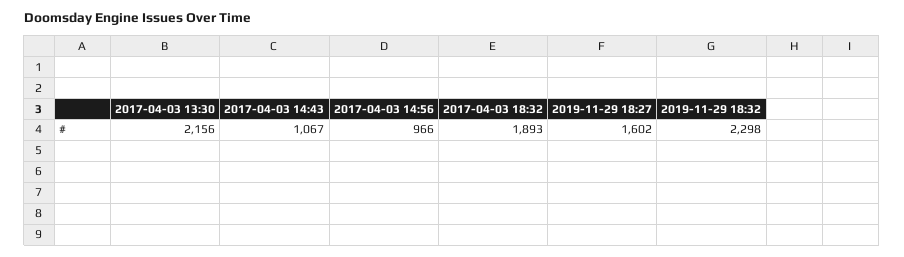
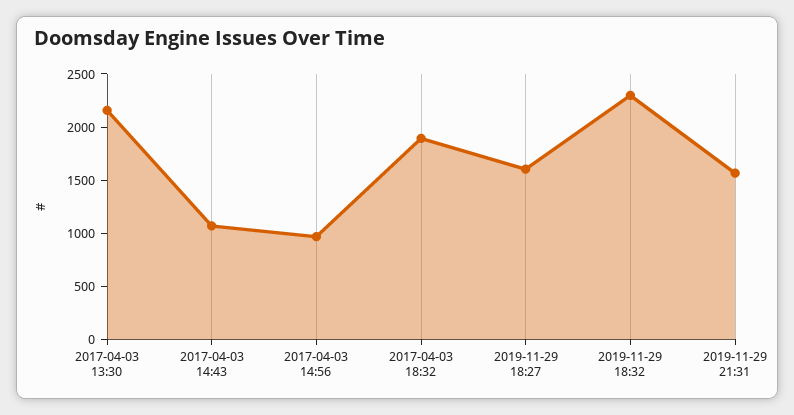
2019-11-29 21:31: none -> 1600

